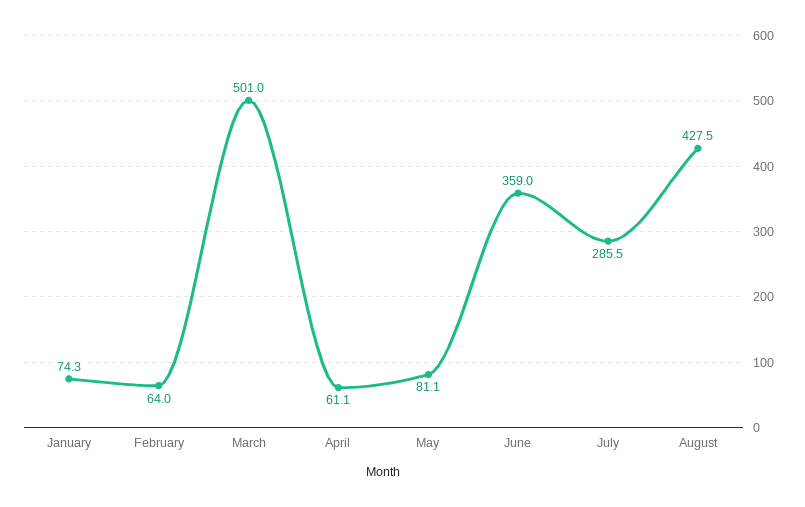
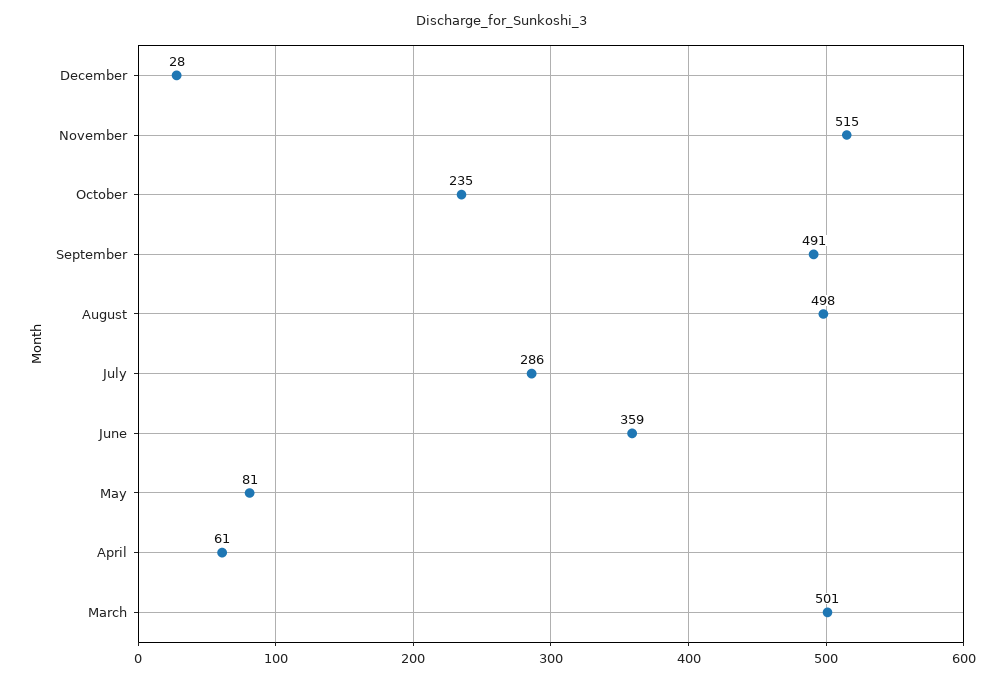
January: 74.3 -> none
February: 64 -> none
August: 427.5 -> 498
December: none -> 28
November: none -> 515
October: none -> 235
September: none -> 491

